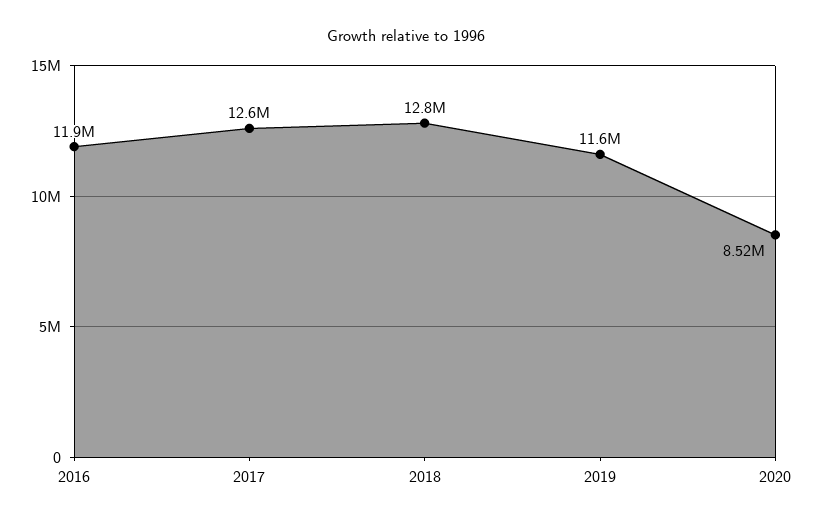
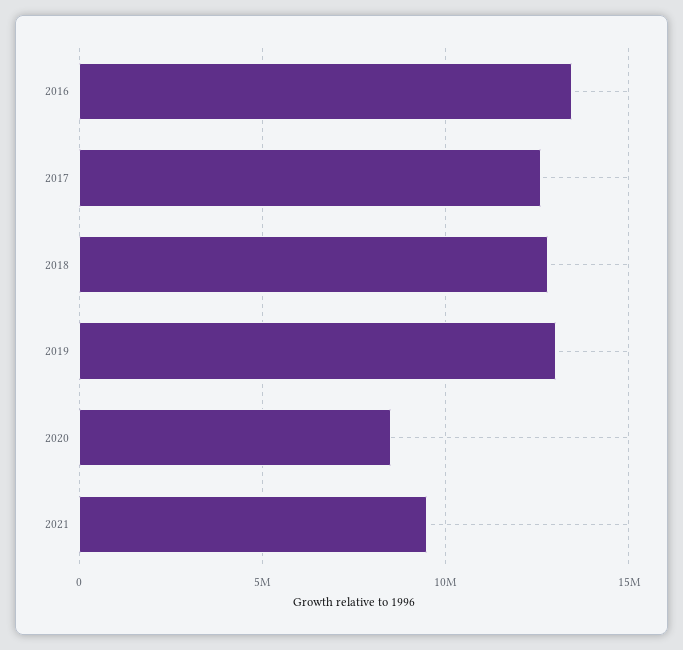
2016: 11900000 -> 13500000
2019: 11600000 -> 13000000
2021: none -> 9500000

